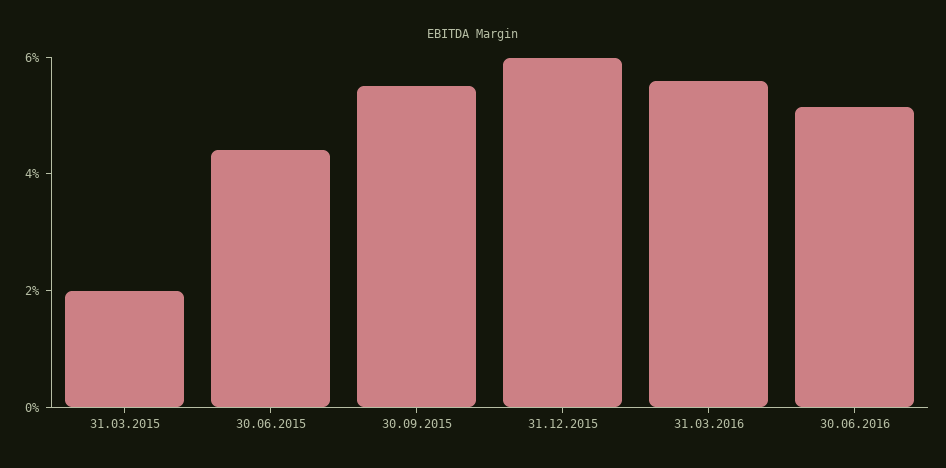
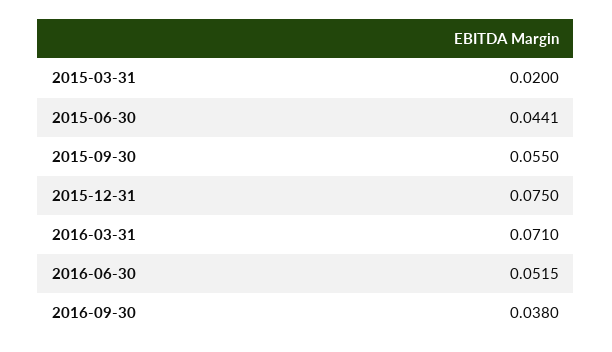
31.12.2015: 0.06 -> 0.075
31.03.2016: 0.055 -> 0.071
2016-09-30: none -> 0.038

